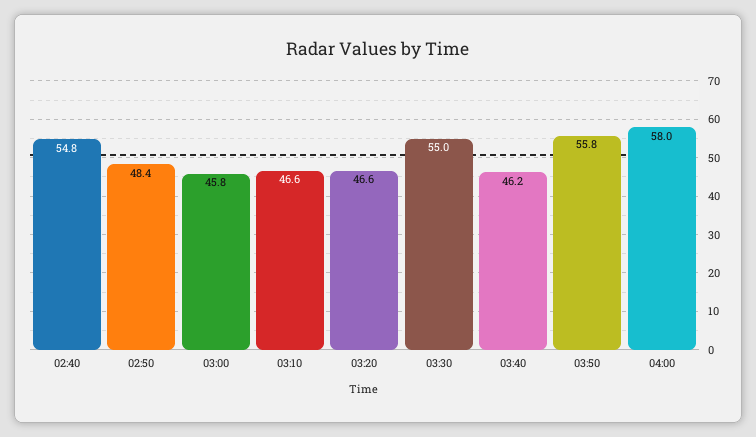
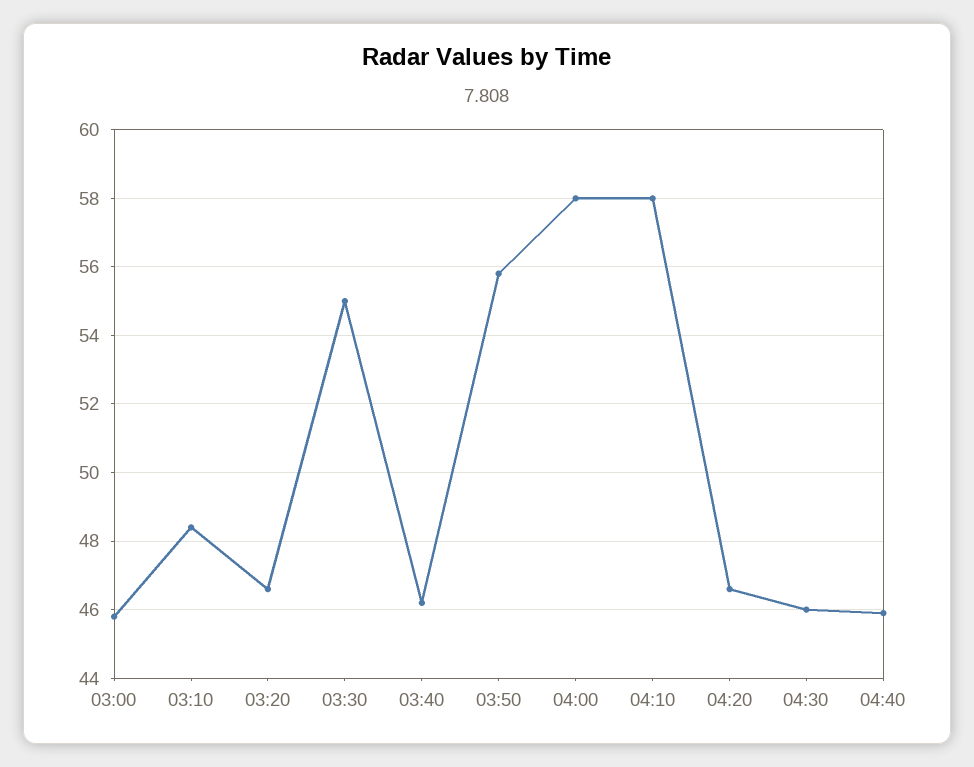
02:40: 54.8 -> none
02:50: 48.4 -> none
03:10: 46.6 -> 48.5
04:10: none -> 58
04:20: none -> 46.5
04:30: none -> 46
04:40: none -> 46

